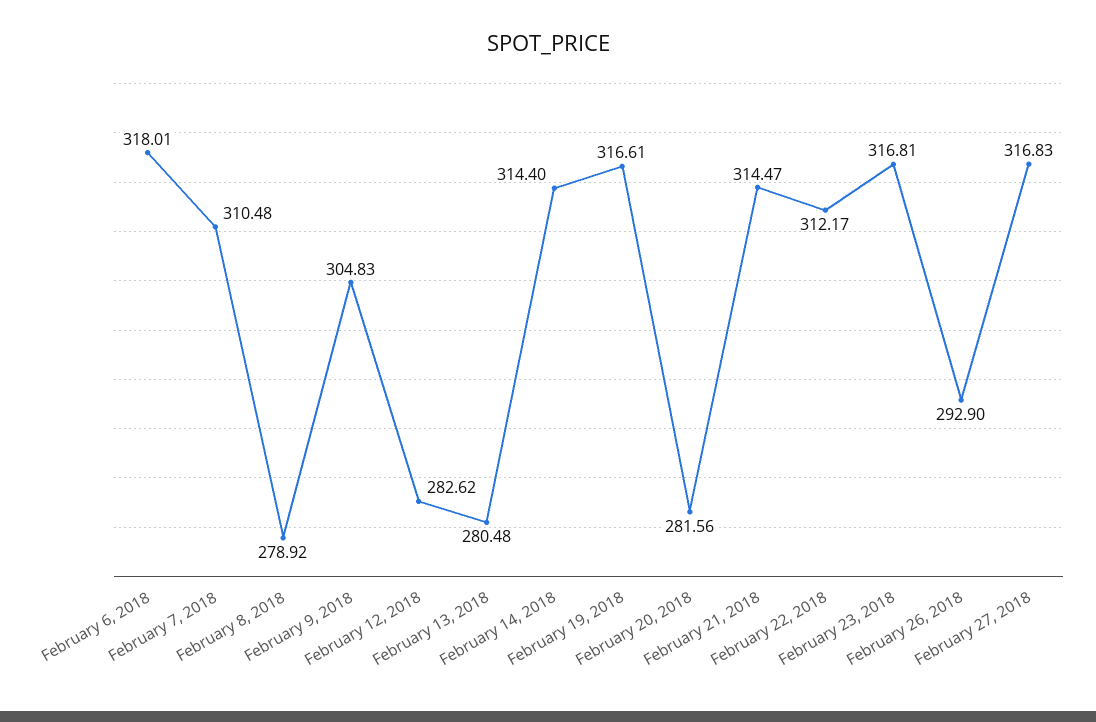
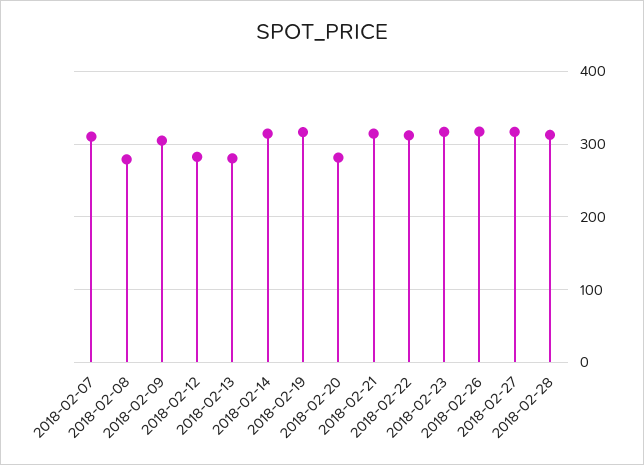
February 6, 2018: 318.01 -> none
February 26, 2018: 292.9 -> 320
2018-02-28: none -> 310

